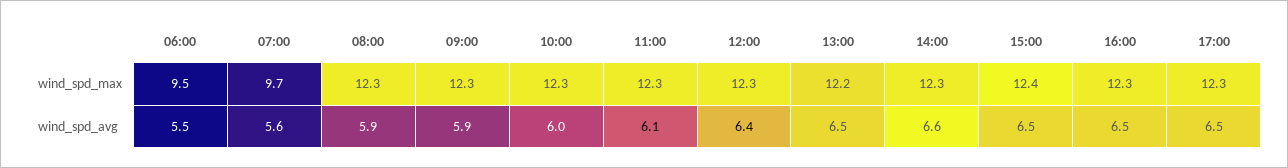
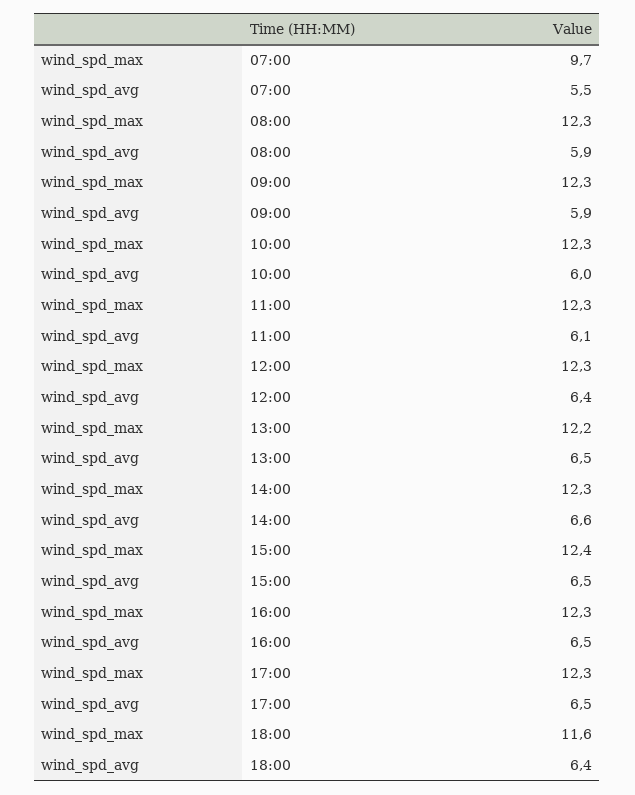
06:00, wind_spd_max: 9.5 -> none
06:00, wind_spd_avg: 5.5 -> none
07:00, wind_spd_avg: 5.6 -> 5.5
18:00, wind_spd_max: none -> 11.6
18:00, wind_spd_avg: none -> 6.4

